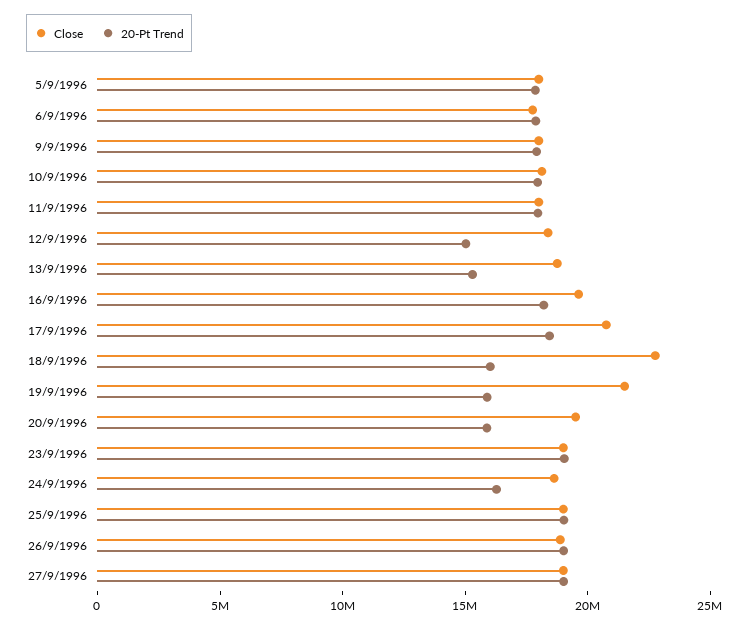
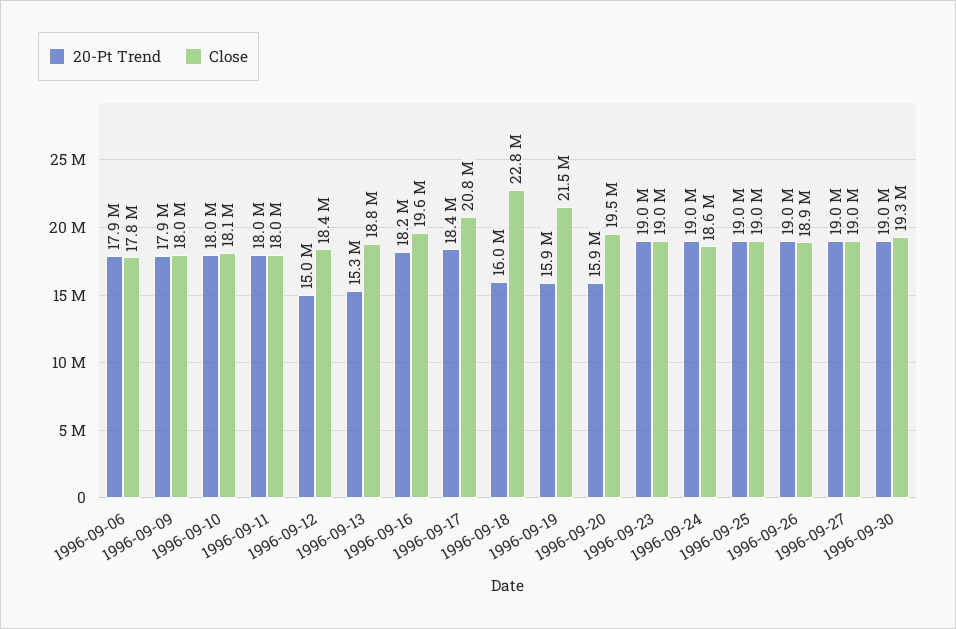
Close, 5/9/1996: 18000000 -> none
20-Pt Trend, 5/9/1996: 18000000 -> none
20-Pt Trend, 24/9/1996: 16000000 -> 19000000
20-Pt Trend, 1996-09-30: none -> 19000000
Close, 1996-09-30: none -> 19300000

